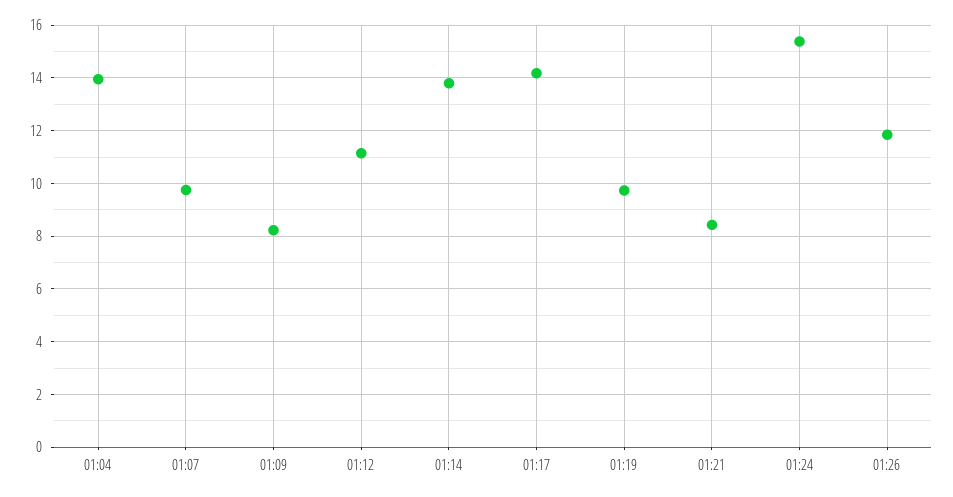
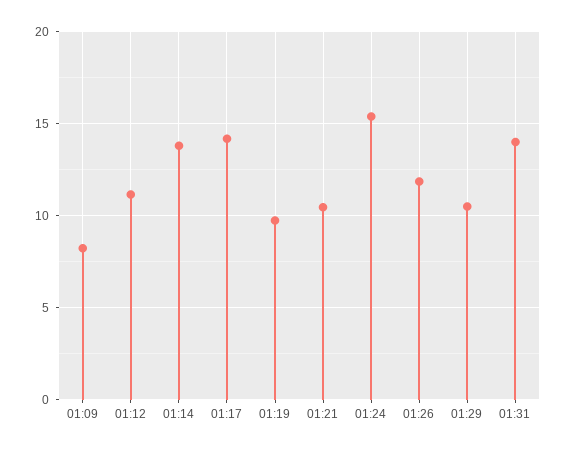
01:04: 14 -> none
01:07: 9.75 -> none
01:21: 8.5 -> 10.5
01:29: none -> 10.5
01:31: none -> 14

